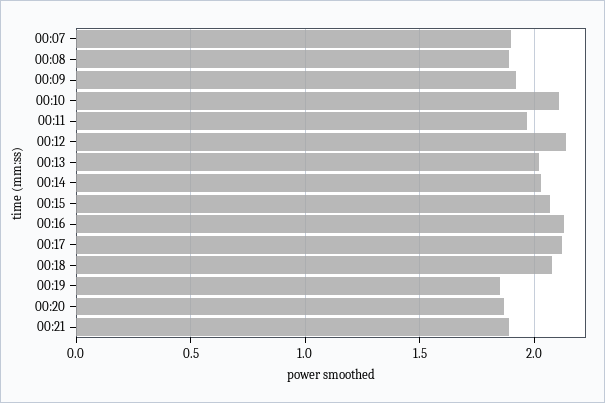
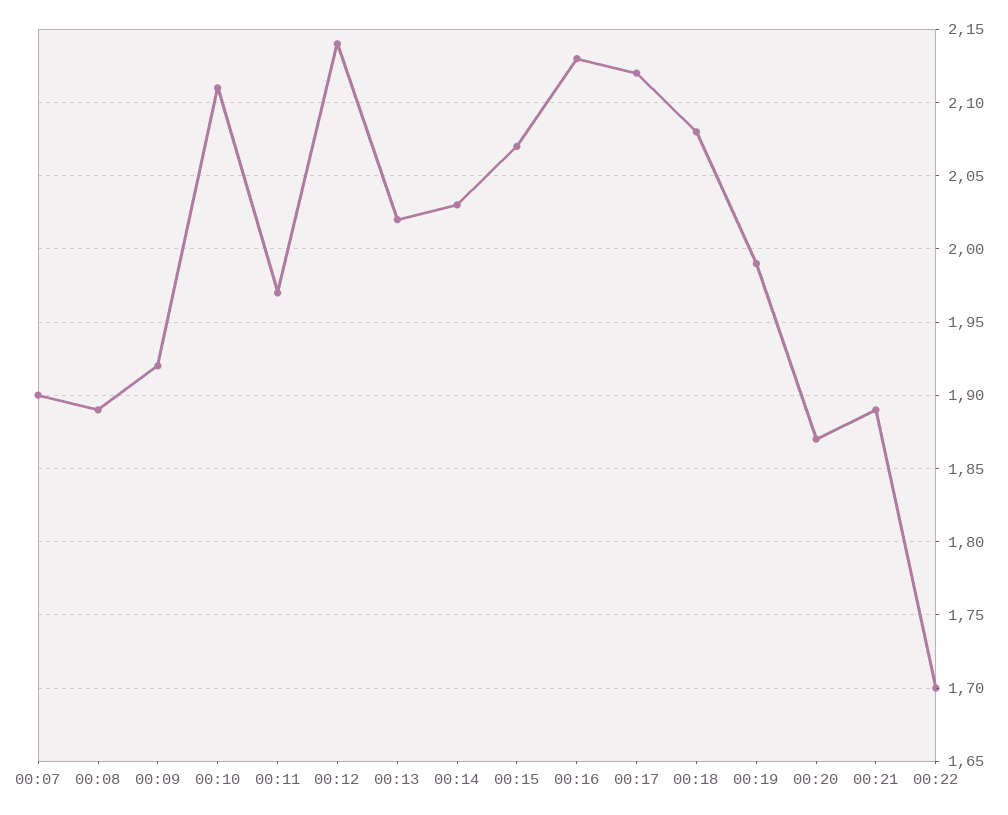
00:19: 1.85 -> 1.99
00:22: none -> 1.7

